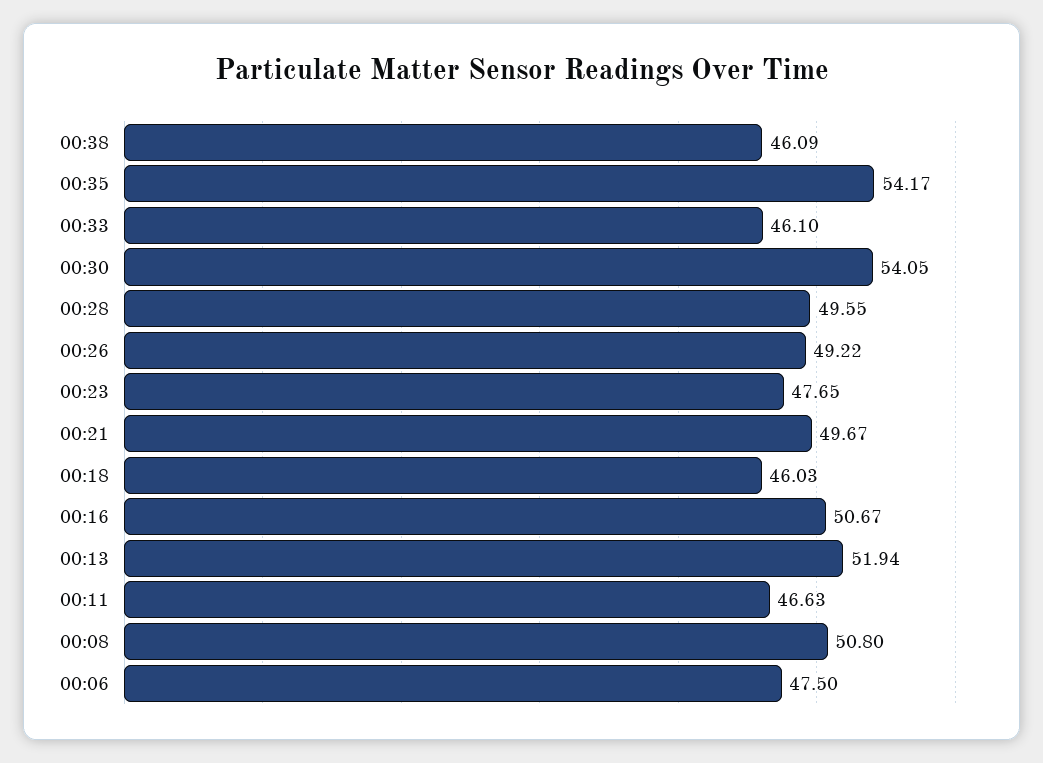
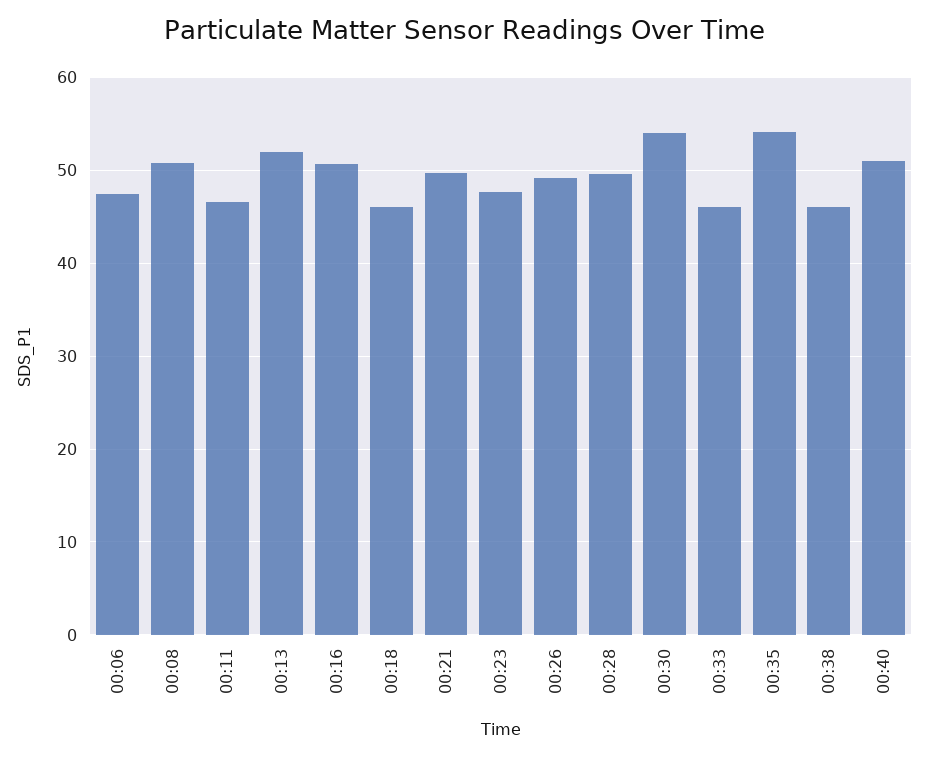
00:40: none -> 51

